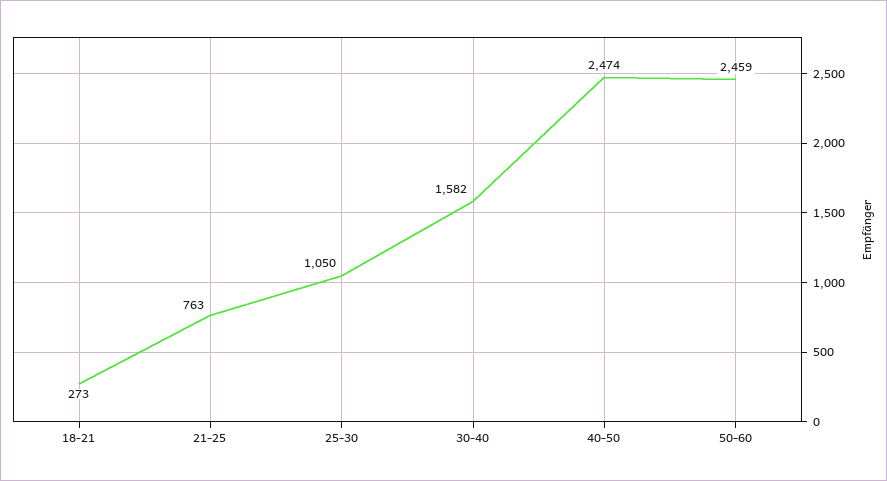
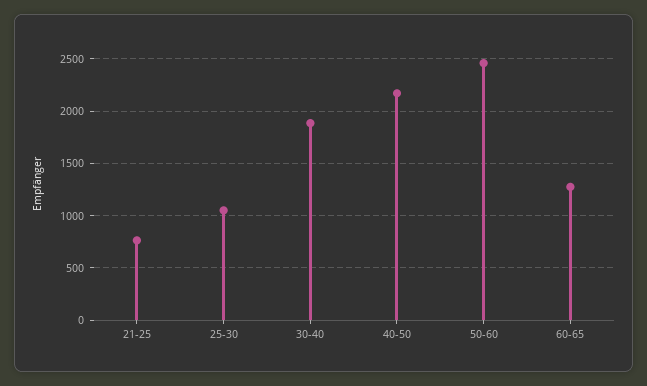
18-21: 273 -> none
30-40: 1582 -> 1900
40-50: 2474 -> 2200
60-65: none -> 1300

